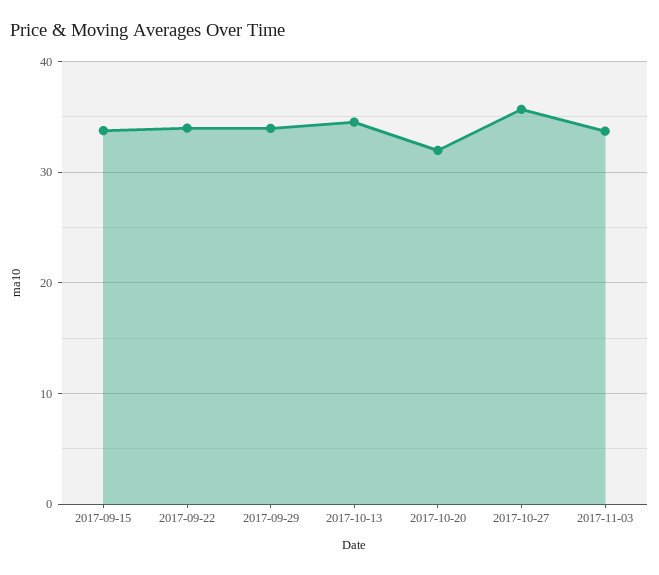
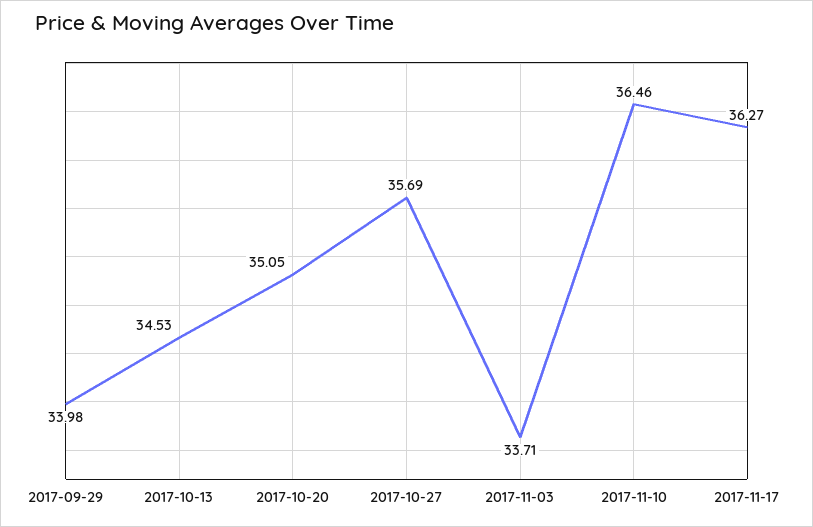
2017-09-15: 34 -> none
2017-09-22: 34 -> none
2017-10-20: 32 -> 35.05
2017-11-10: none -> 36.46
2017-11-17: none -> 36.27

